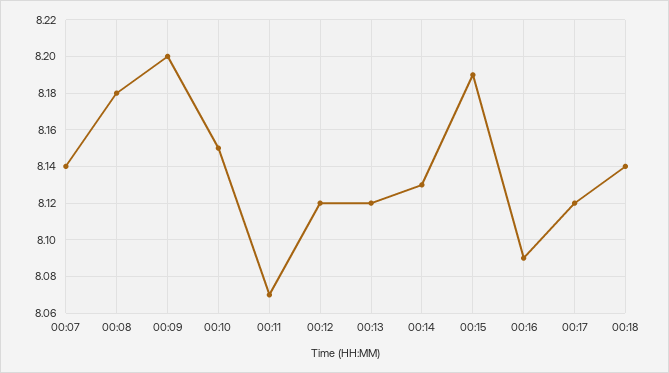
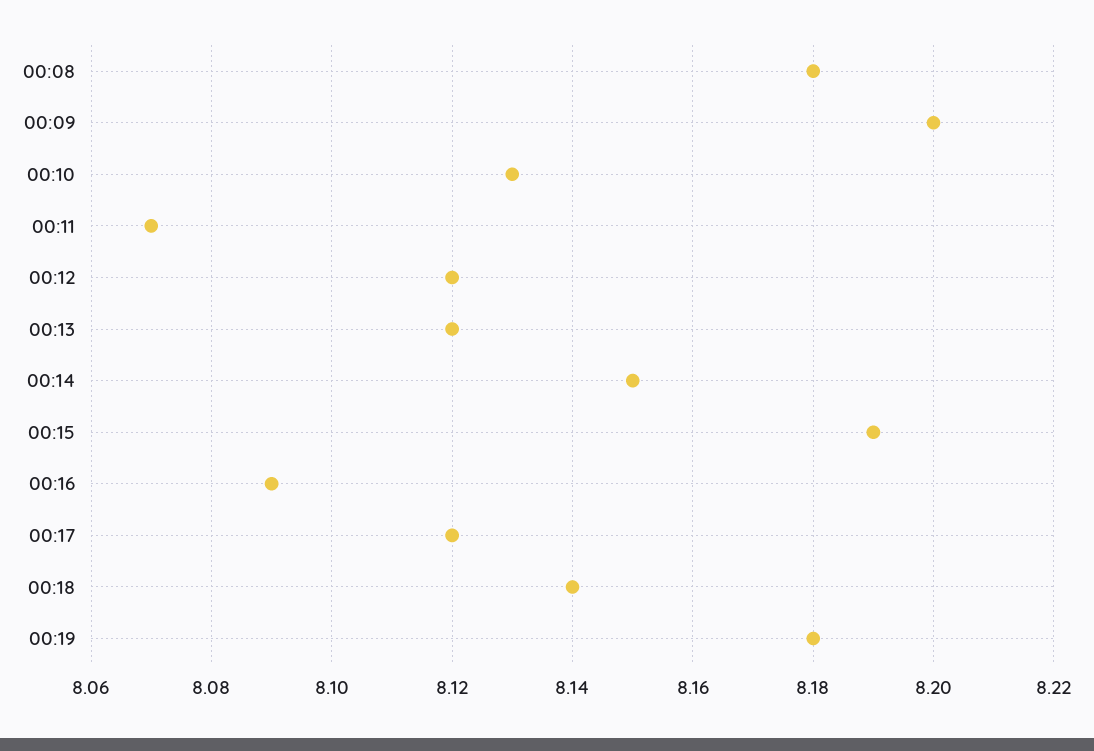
00:07: 8.14 -> none
00:10: 8.15 -> 8.13
00:14: 8.13 -> 8.15
00:19: none -> 8.18

